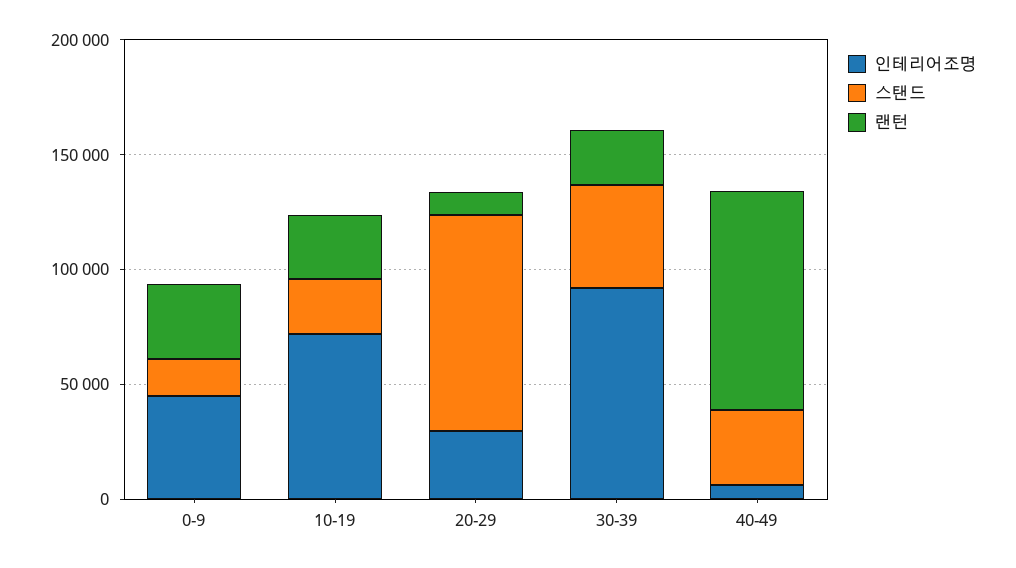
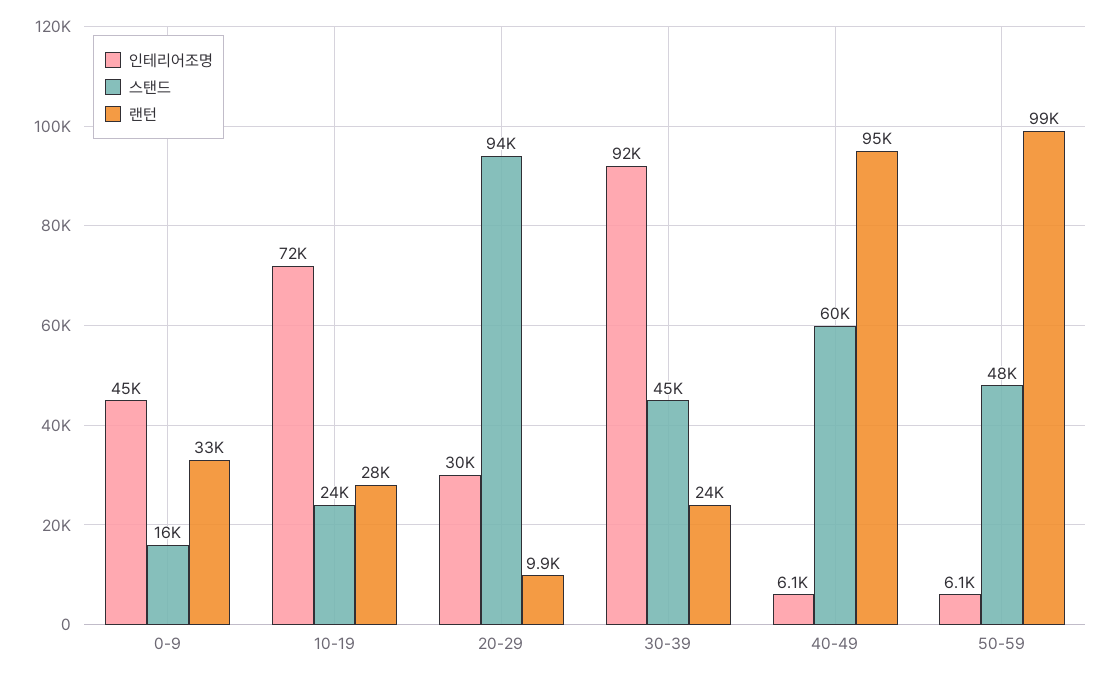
스탠드, 40-49: 30000 -> 60000
인테리어조명, 50-59: none -> 6100
스탠드, 50-59: none -> 48000
랜턴, 50-59: none -> 99000

